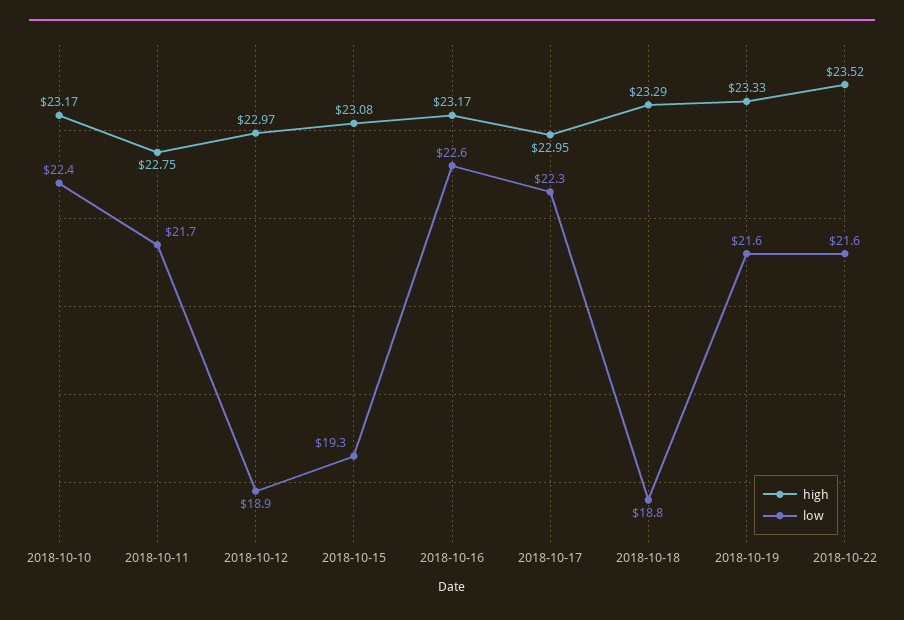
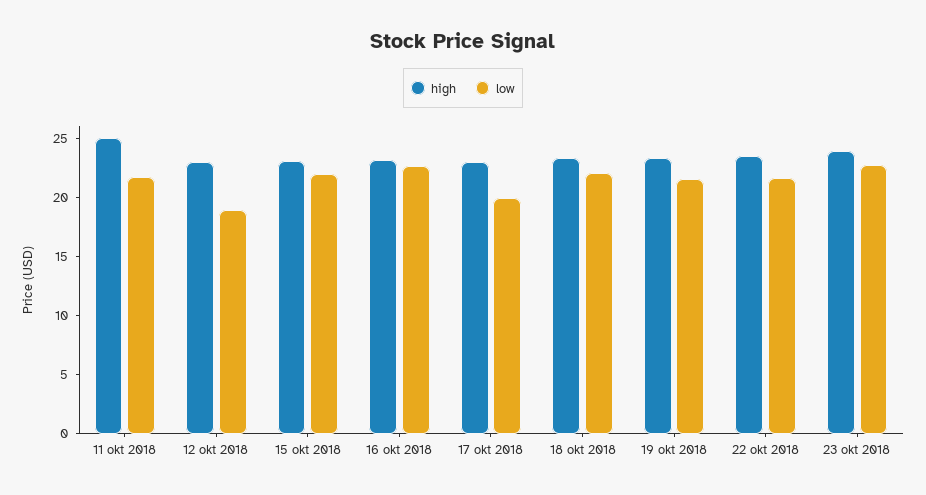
high, 2018-10-10: 23.17 -> none
low, 2018-10-10: 22.4 -> none
high, 2018-10-11: 22.75 -> 25
low, 2018-10-15: 19.3 -> 22
low, 2018-10-17: 22.3 -> 20
low, 2018-10-18: 18.8 -> 22
high, 23 okt 2018: none -> 24
low, 23 okt 2018: none -> 23

